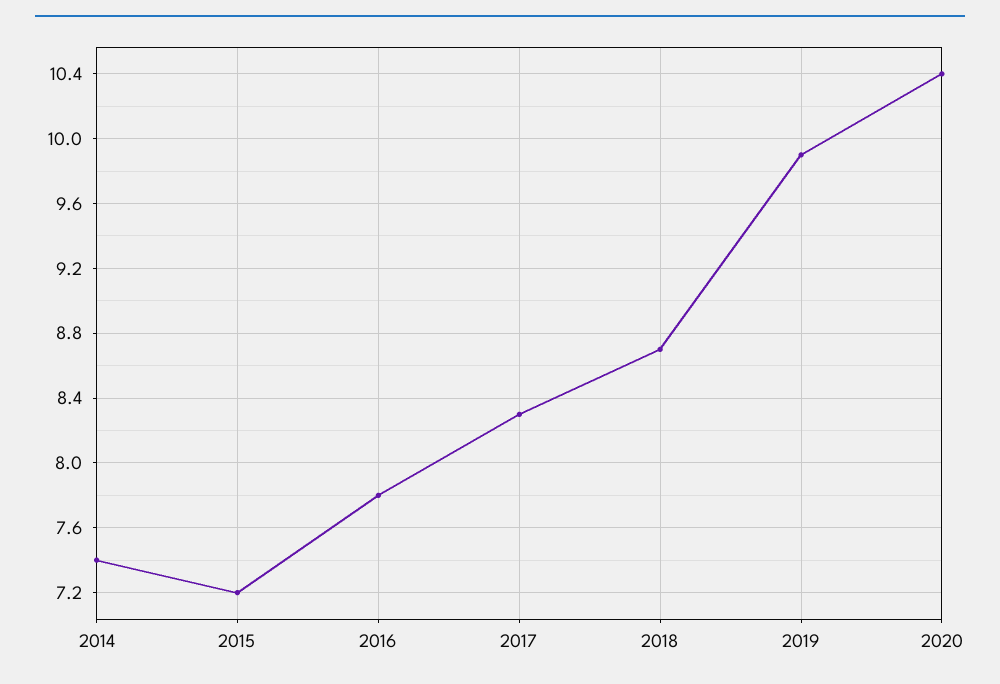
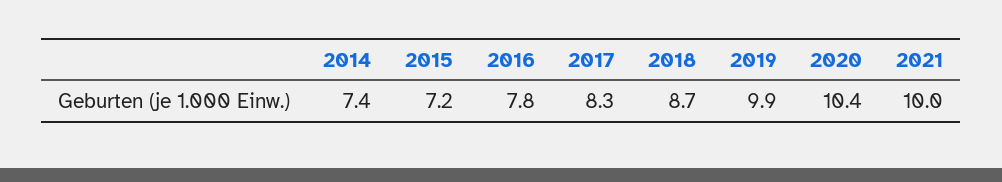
2021: none -> 10

